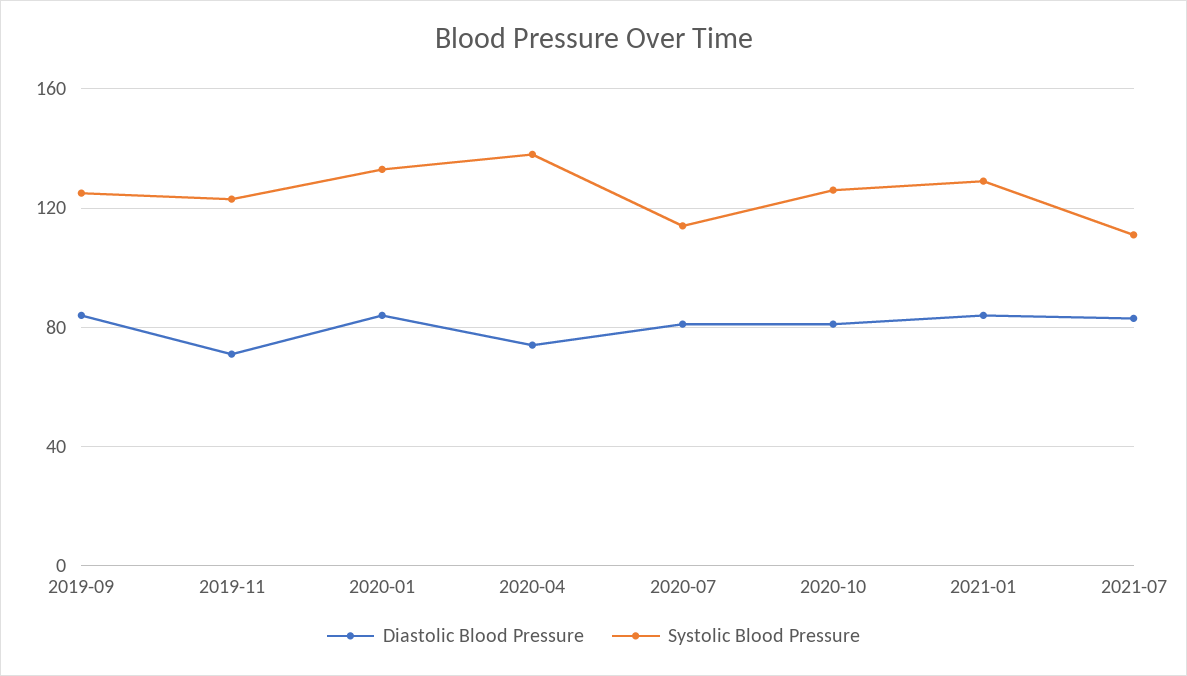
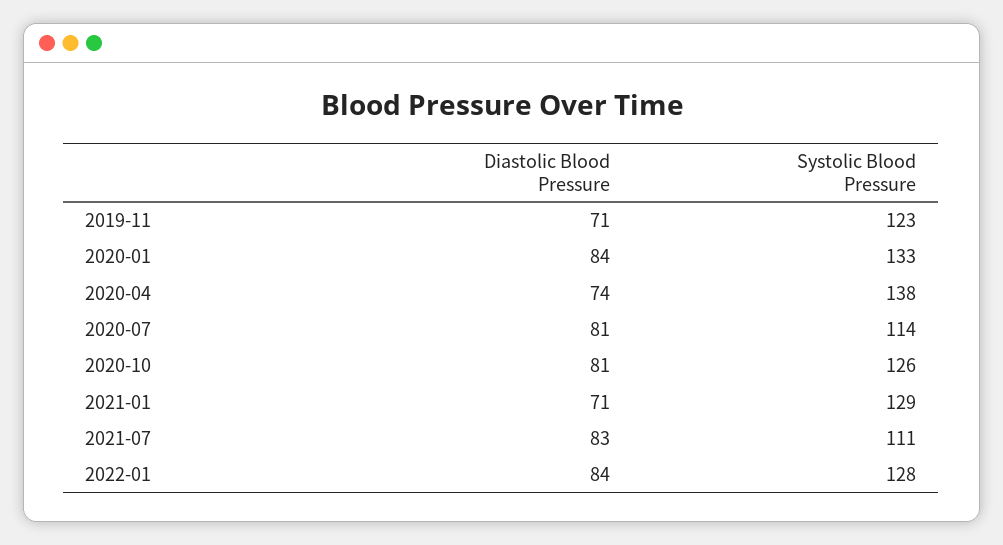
Diastolic Blood Pressure, 2019-09: 85 -> none
Systolic Blood Pressure, 2019-09: 125 -> none
Diastolic Blood Pressure, 2021-01: 85 -> 71
Diastolic Blood Pressure, 2022-01: none -> 84
Systolic Blood Pressure, 2022-01: none -> 128

